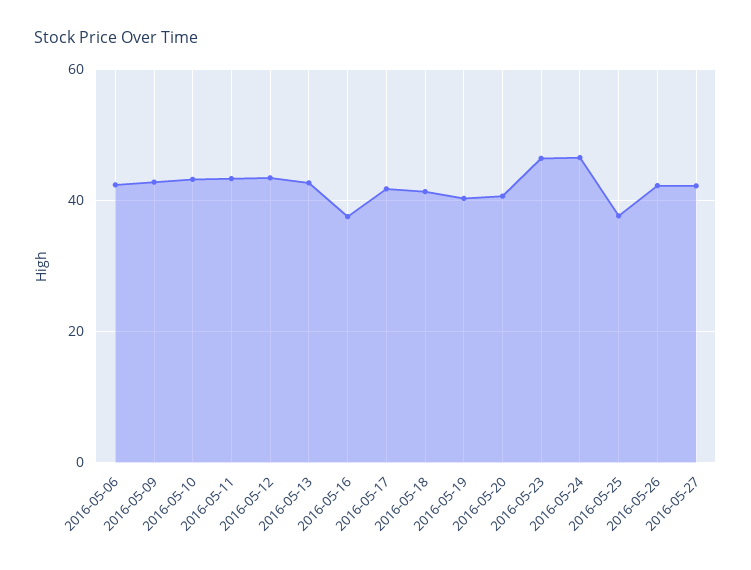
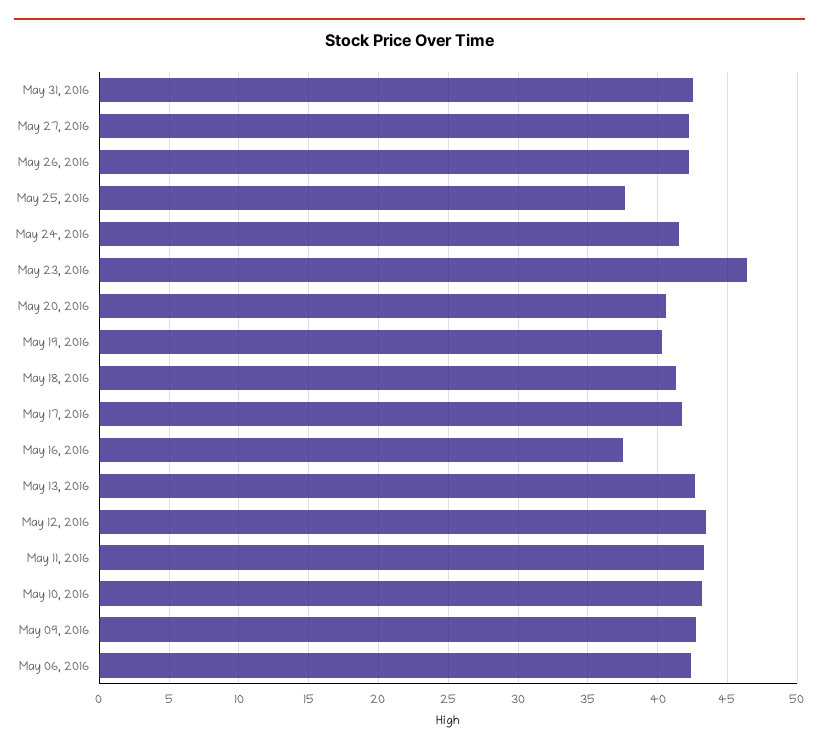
2016-05-24: 46 -> 41.5
May 31, 2016: none -> 42.5

